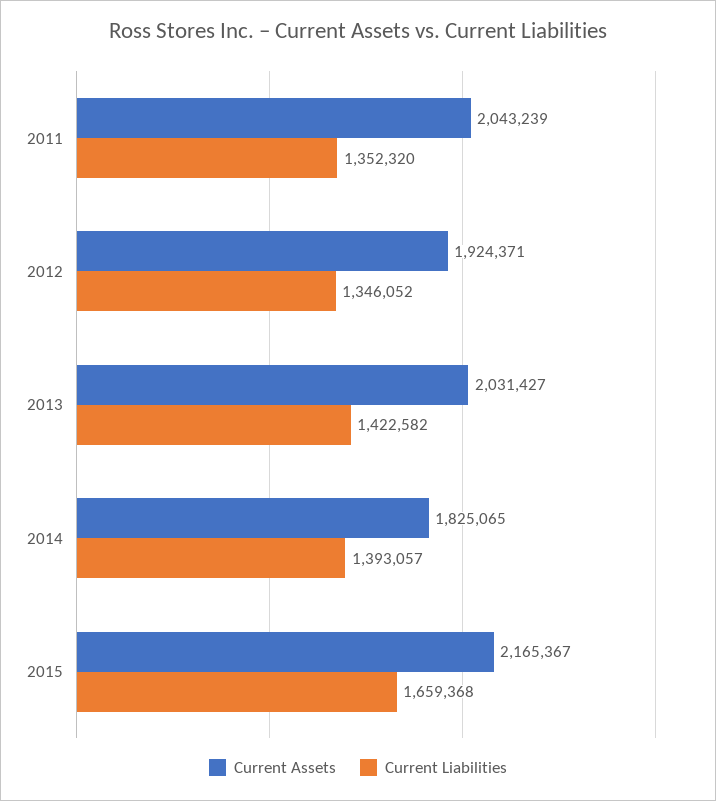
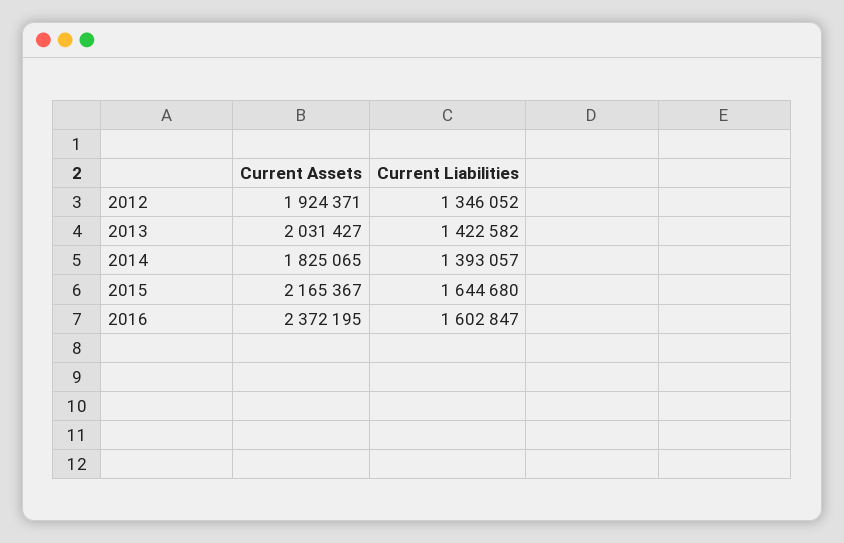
Current Assets, 2011: 2043239 -> none
Current Liabilities, 2011: 1352320 -> none
Current Liabilities, 2015: 1659368 -> 1644680
Current Assets, 2016: none -> 2372195
Current Liabilities, 2016: none -> 1602847

